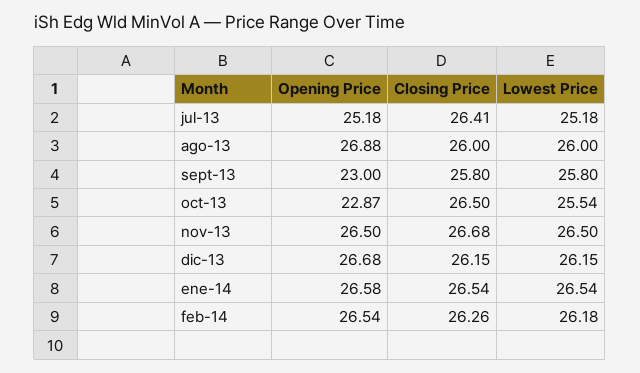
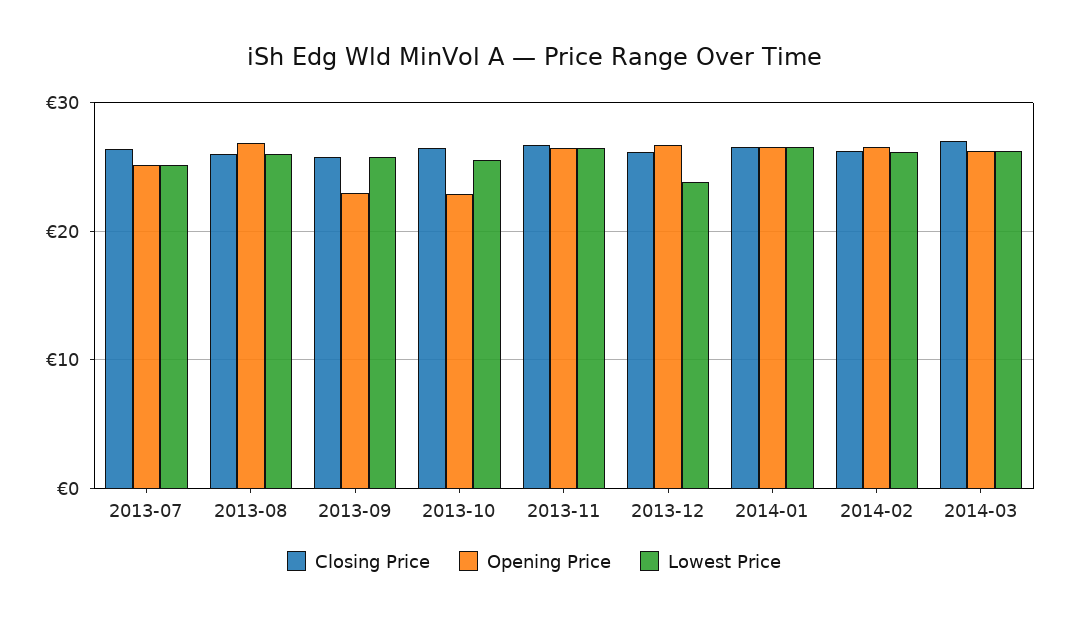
Lowest Price, dic-13: 26.15 -> 24
Closing Price, 2014-03: none -> 27
Opening Price, 2014-03: none -> 26
Lowest Price, 2014-03: none -> 26

